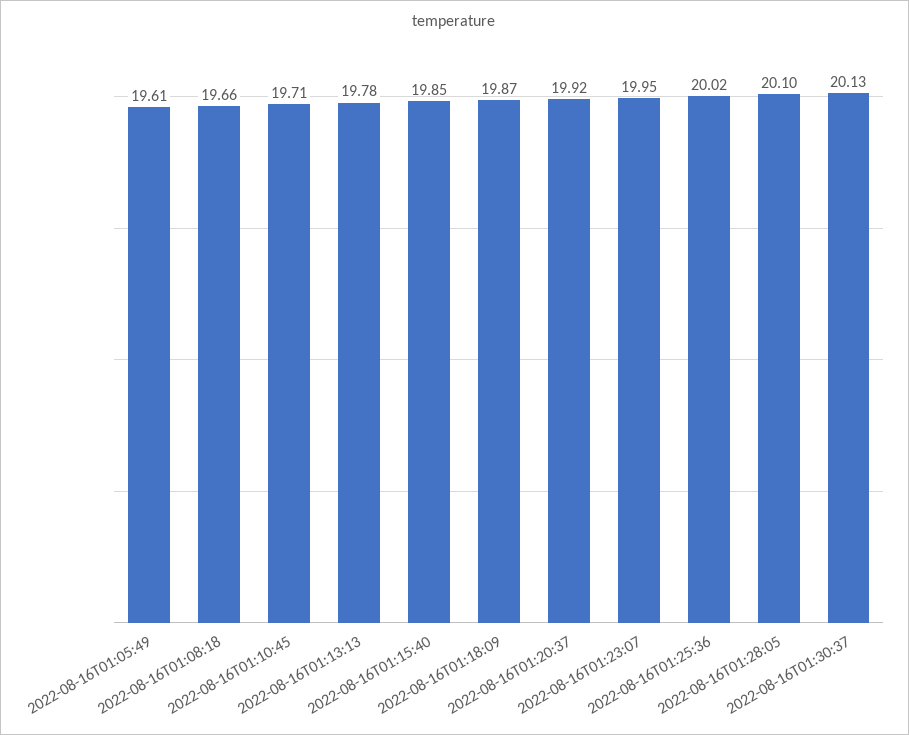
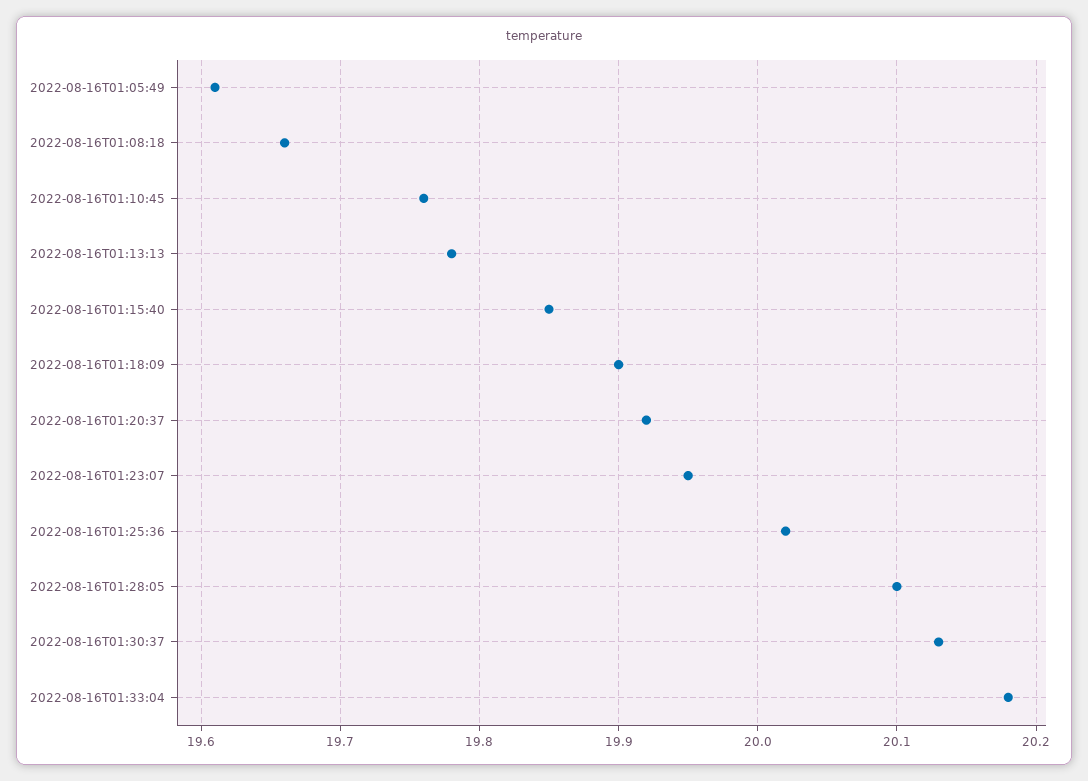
2022-08-16T01:10:45: 19.71 -> 19.76
2022-08-16T01:18:09: 19.87 -> 19.9
2022-08-16T01:33:04: none -> 20.18

